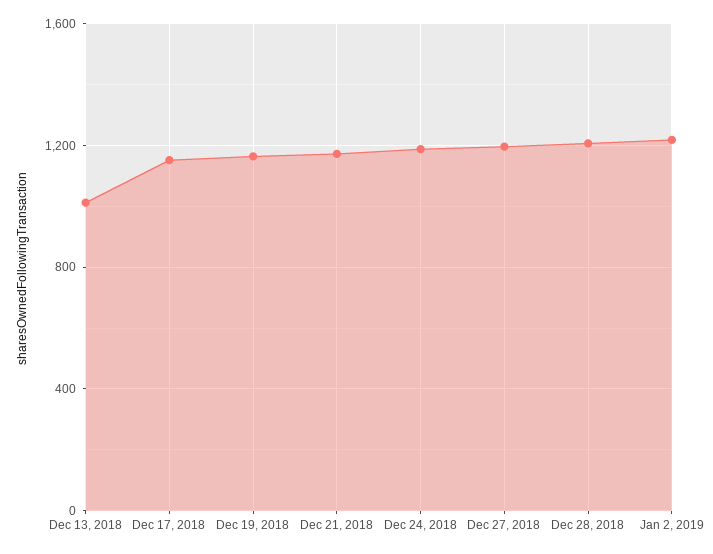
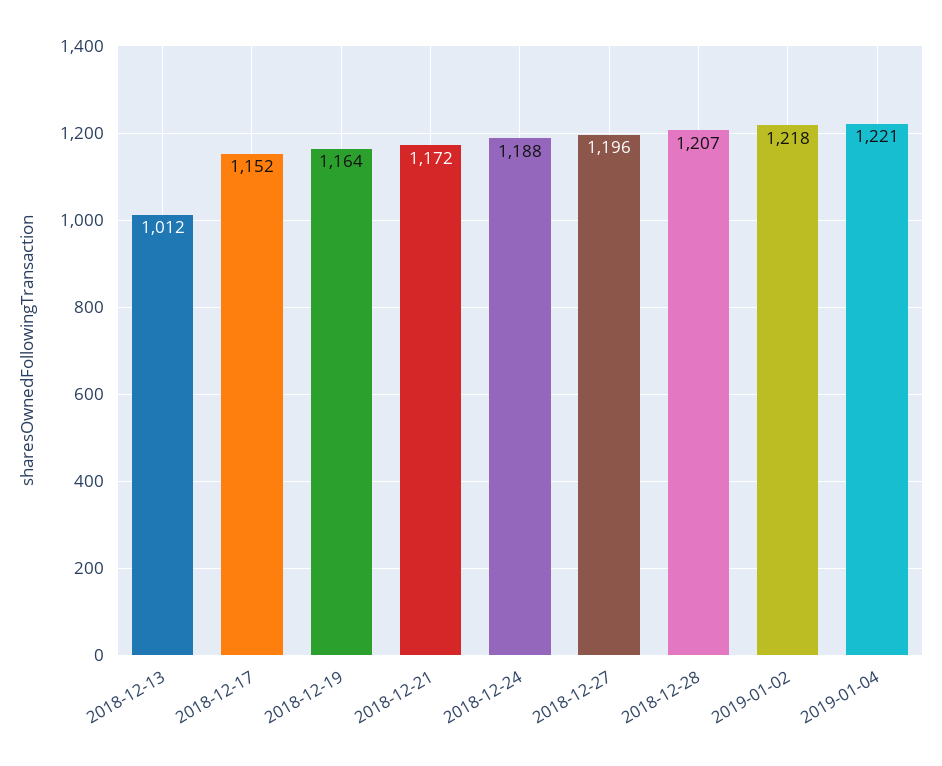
2019-01-04: none -> 1221

